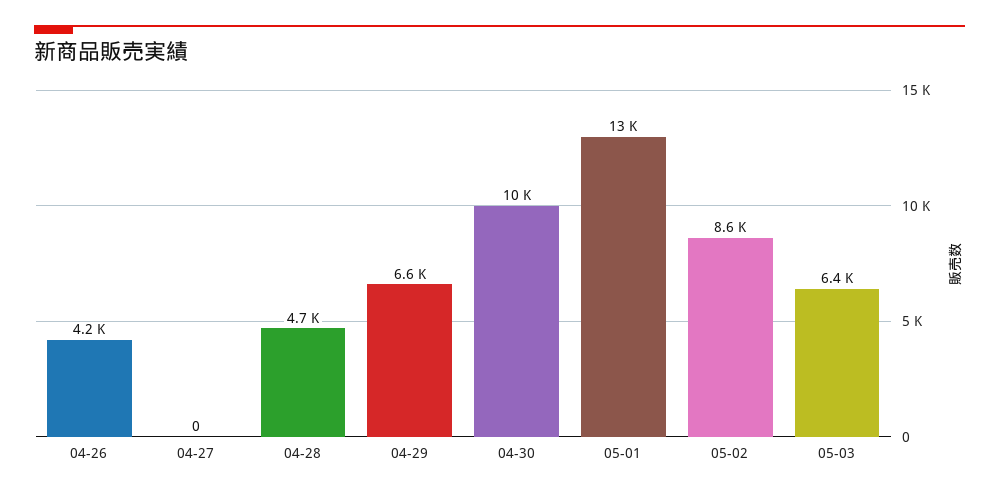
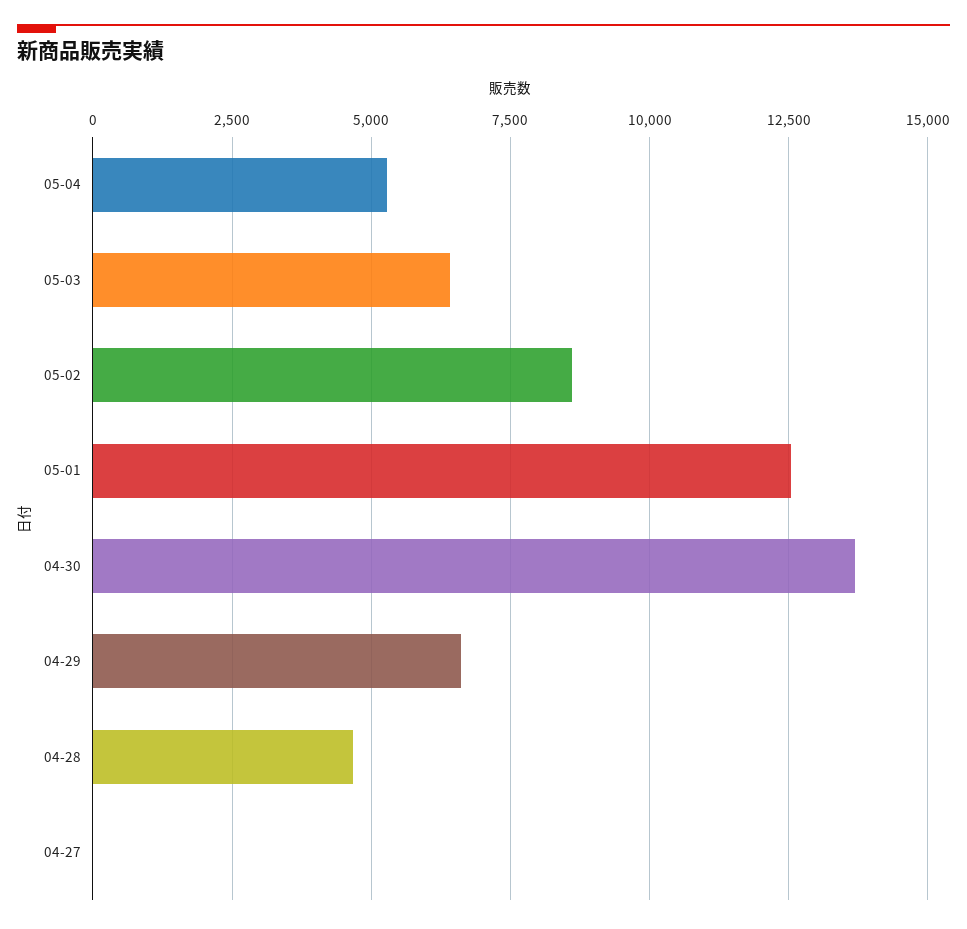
04-26: 4200 -> none
04-30: 10000 -> 13750
05-04: none -> 5250

